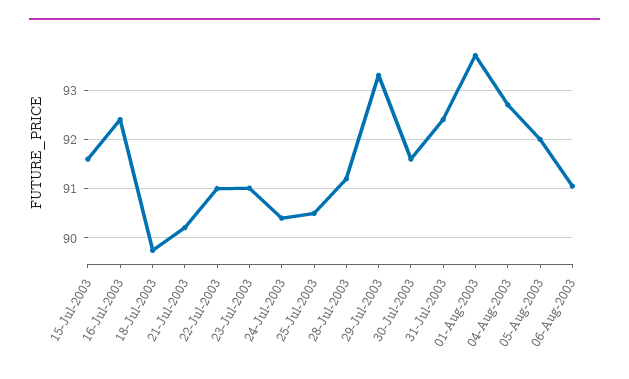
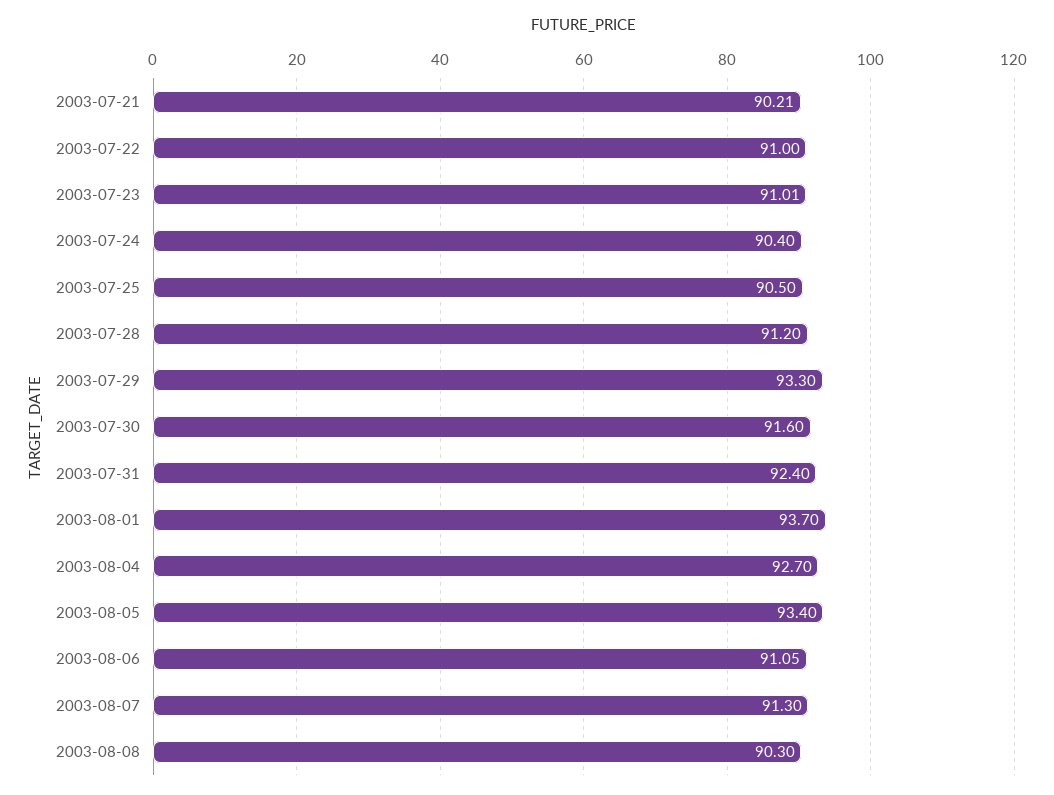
15-Jul-2003: 91.6 -> none
16-Jul-2003: 92.4 -> none
18-Jul-2003: 89.8 -> none
05-Aug-2003: 92 -> 93.4
2003-08-07: none -> 91.3
2003-08-08: none -> 90.3

